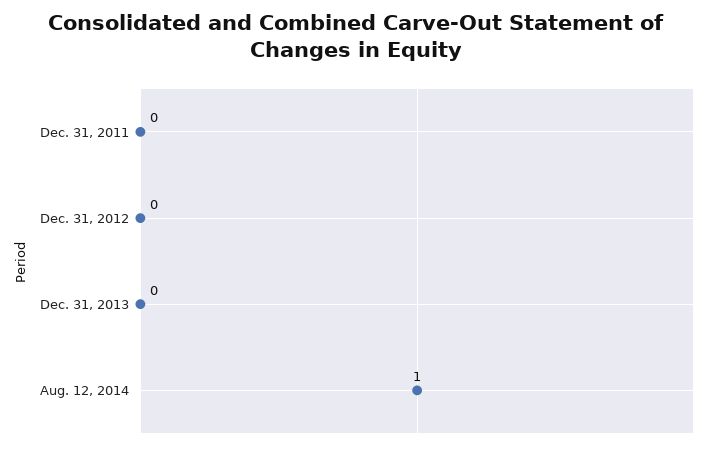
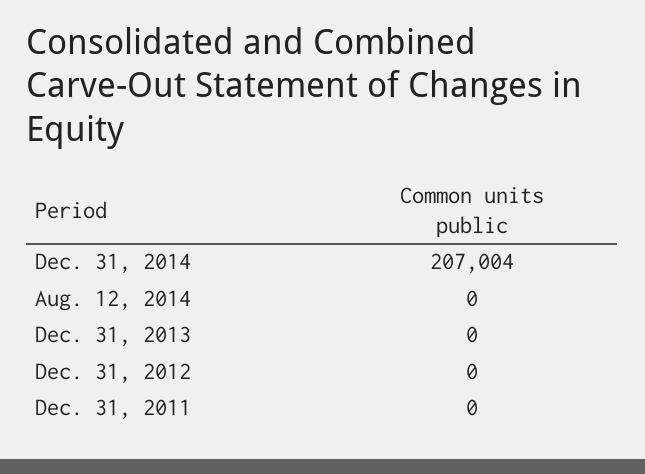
Aug. 12, 2014: 1 -> 0
Dec. 31, 2014: none -> 207004

